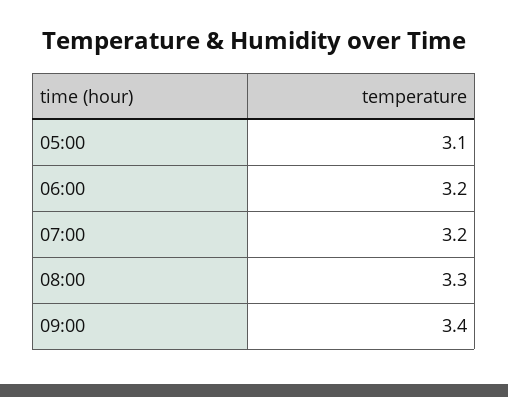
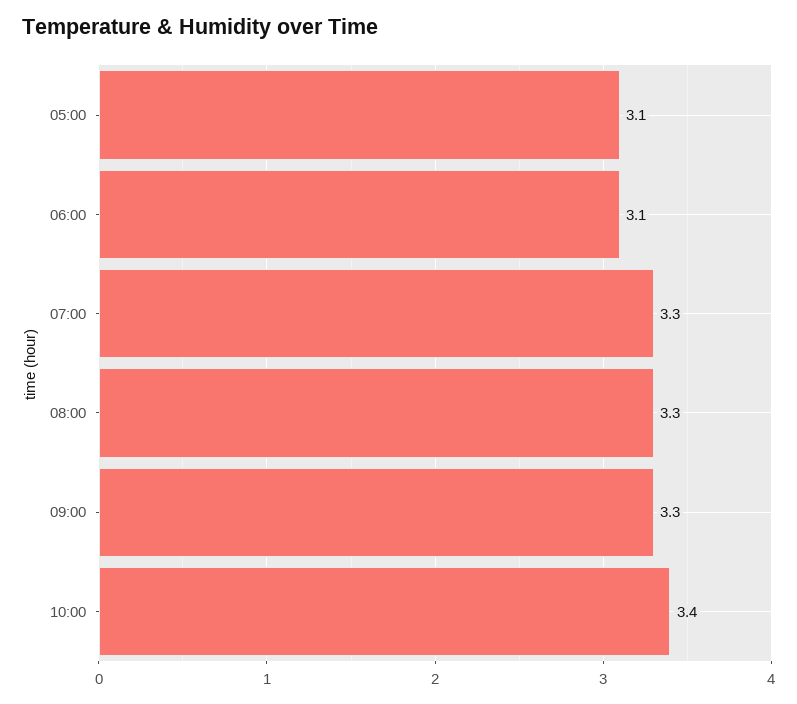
06:00: 3.2 -> 3.1
07:00: 3.2 -> 3.3
09:00: 3.4 -> 3.3
10:00: none -> 3.4

